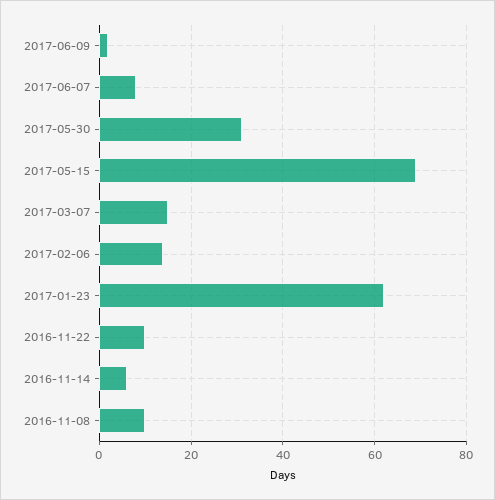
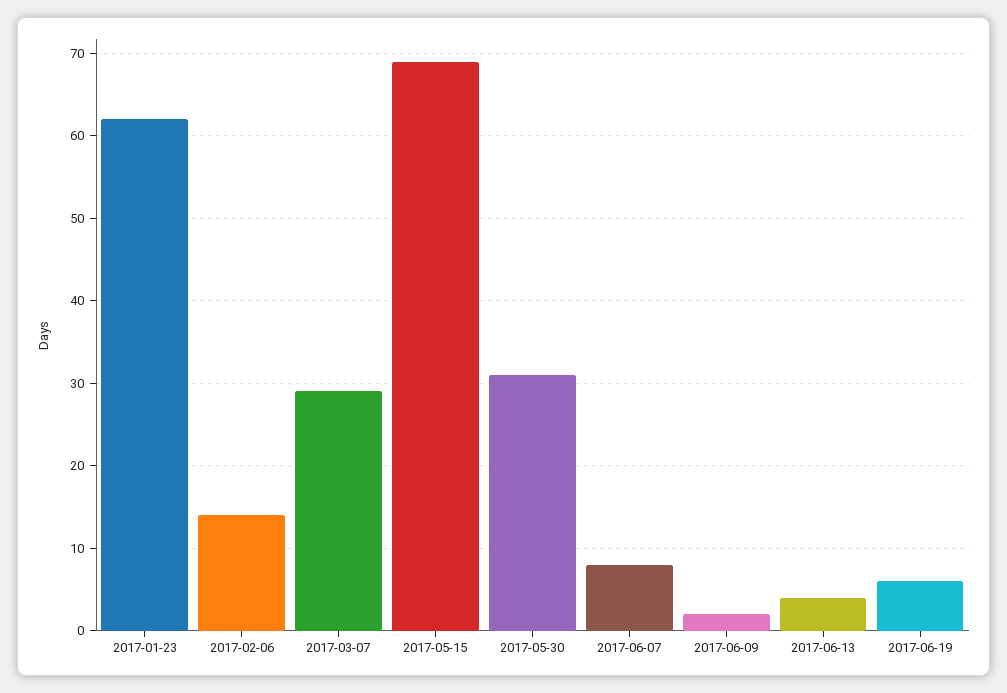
2017-03-07: 15 -> 29
2016-11-22: 10 -> none
2016-11-14: 5 -> none
2016-11-08: 10 -> none
2017-06-13: none -> 4
2017-06-19: none -> 6

